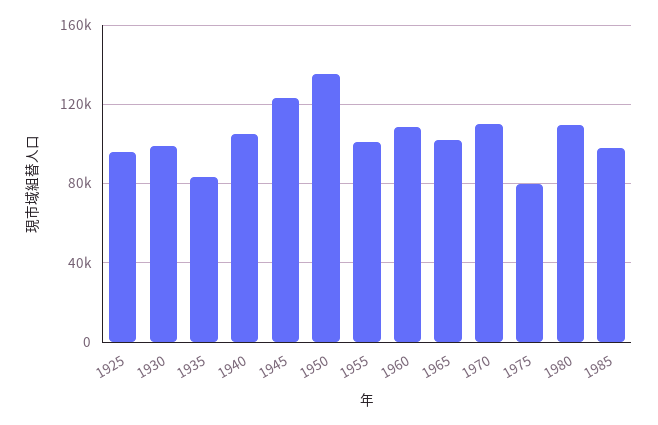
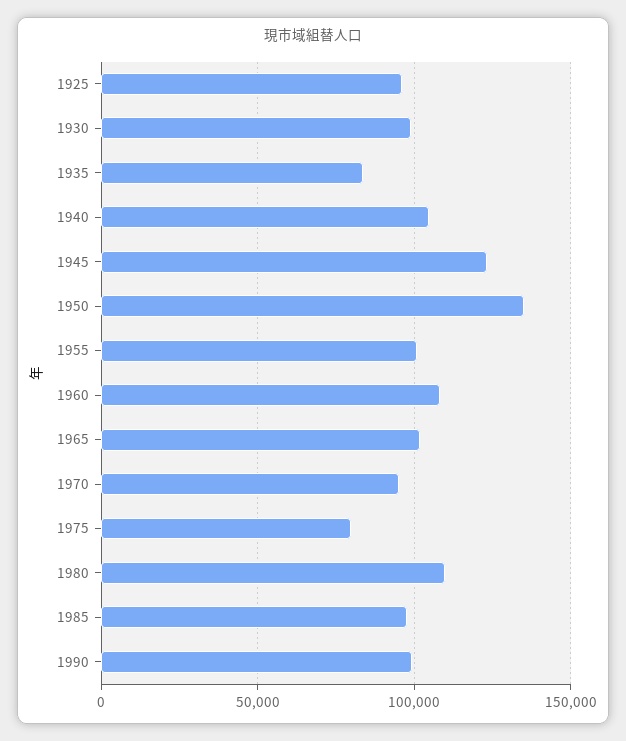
1970: 110000 -> 95000
1990: none -> 100000

